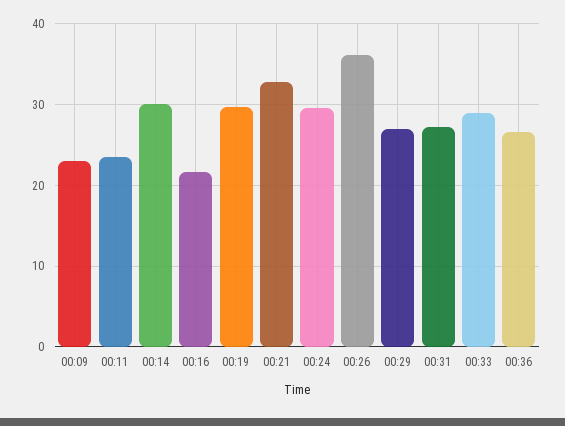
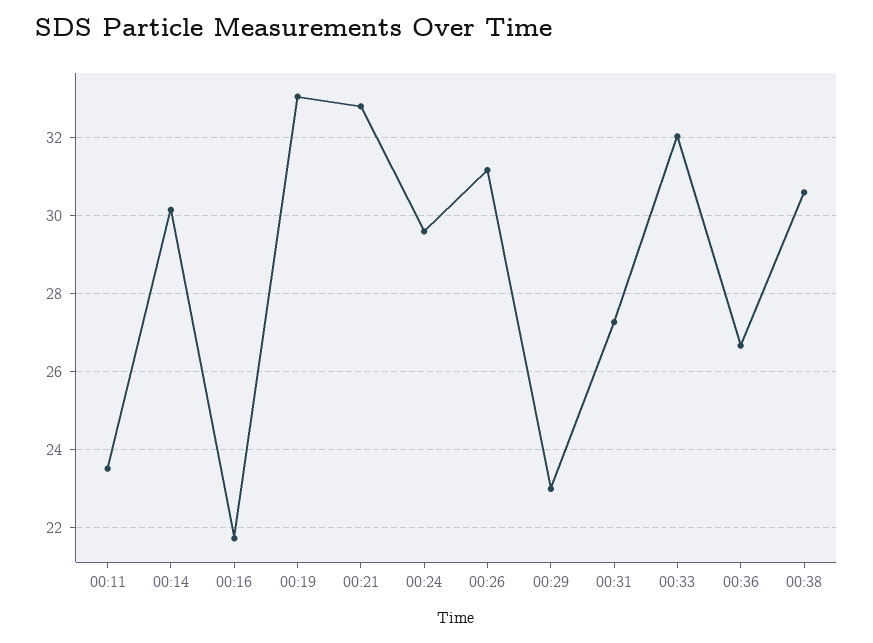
00:09: 23 -> none
00:19: 30 -> 33
00:26: 36 -> 31.2
00:29: 27 -> 23
00:33: 29 -> 32
00:38: none -> 30.6

